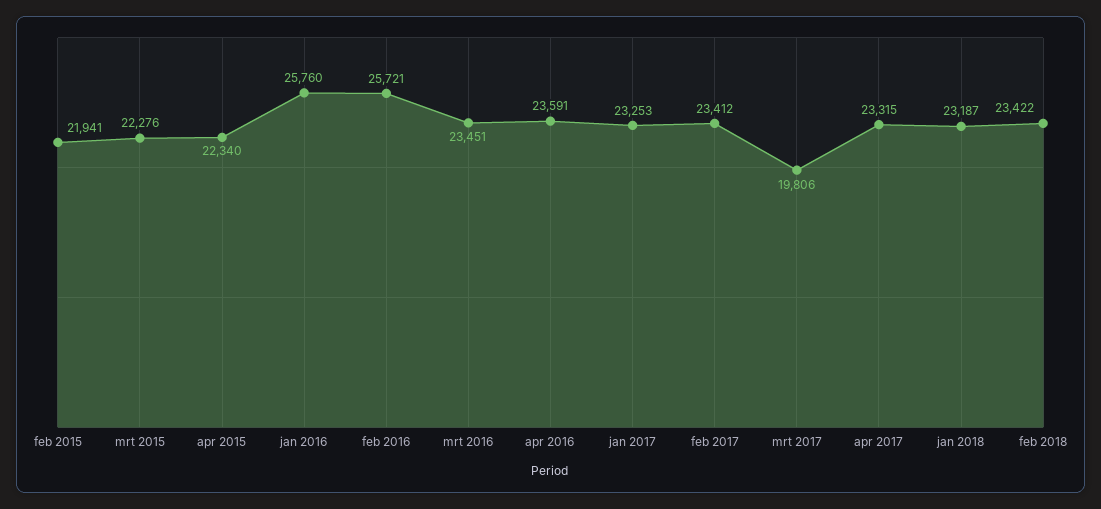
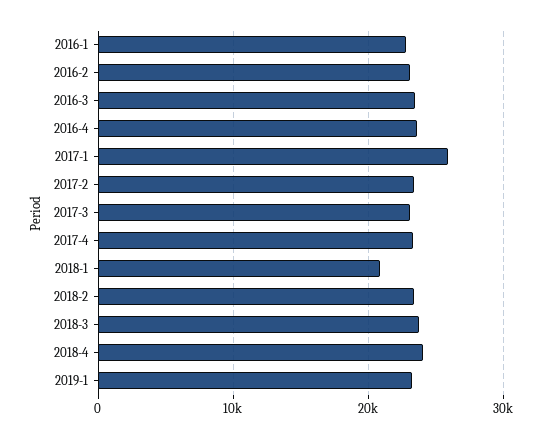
feb 2015: 21941 -> none
mrt 2015: 22276 -> none
apr 2015: 22340 -> none
jan 2016: 25760 -> 23000
feb 2016: 25721 -> 23000
jan 2017: 23253 -> 26000
mrt 2017: 19806 -> 23000
jan 2018: 23187 -> 21000
2018-3: none -> 24000
2018-4: none -> 24000
2019-1: none -> 23000

